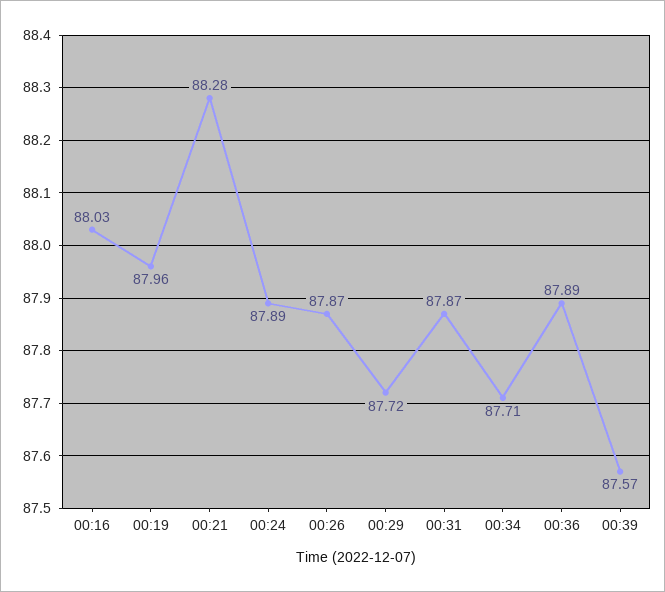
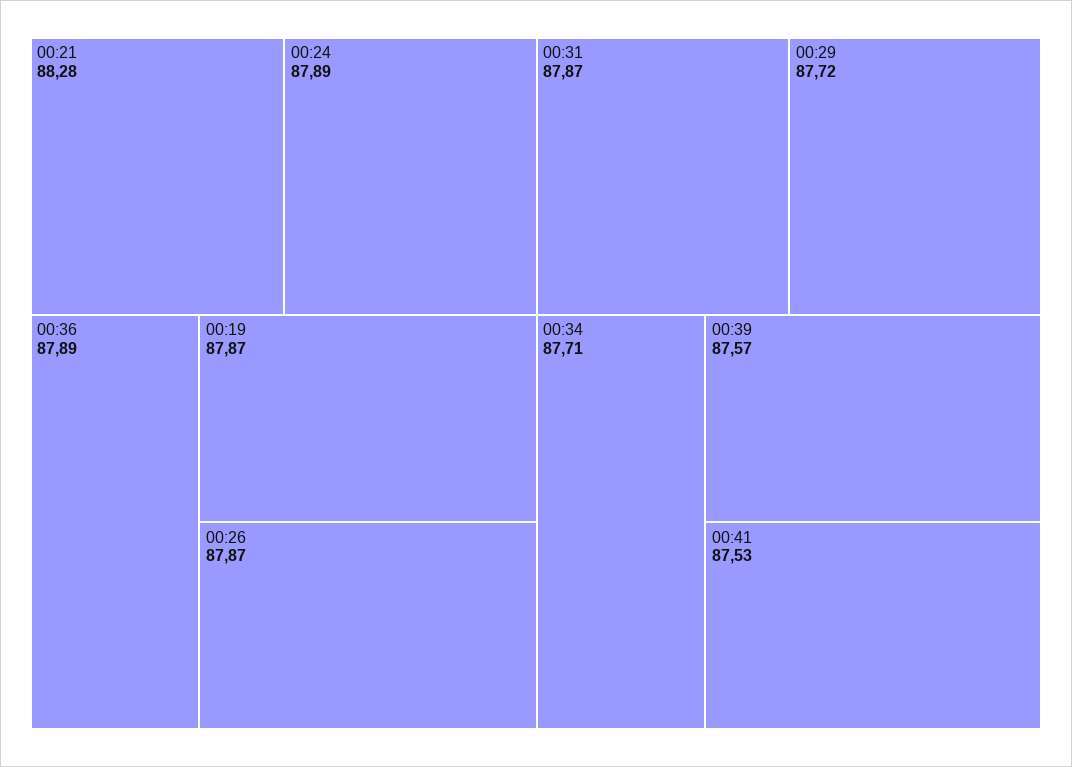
00:16: 88.03 -> none
00:19: 87.96 -> 87.87
00:41: none -> 87.53

